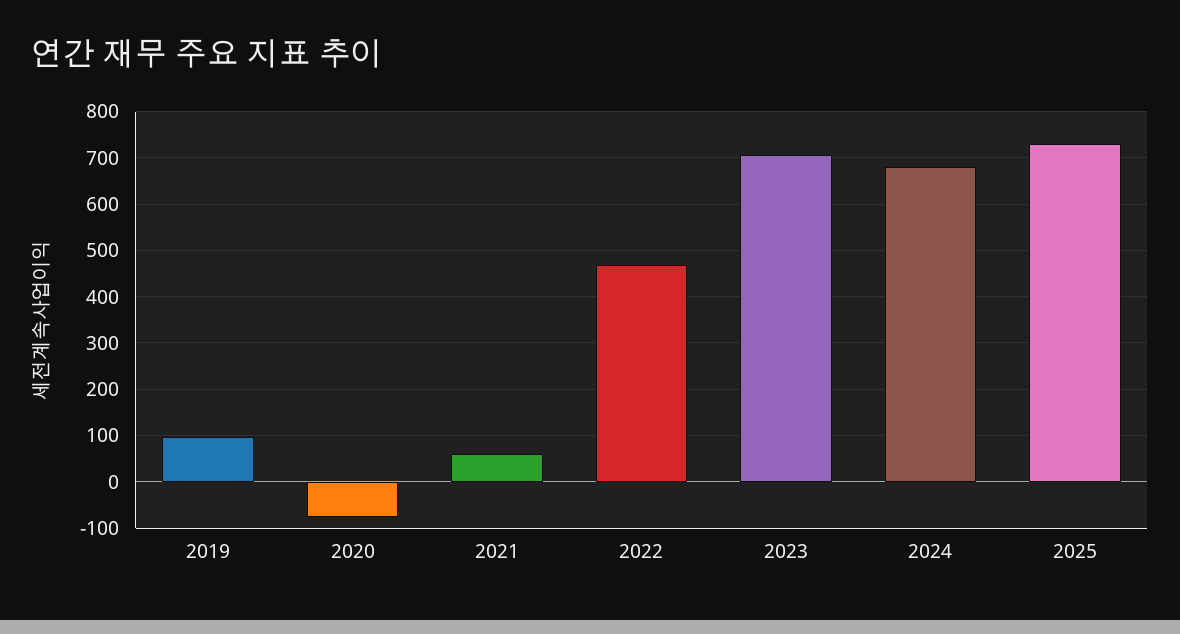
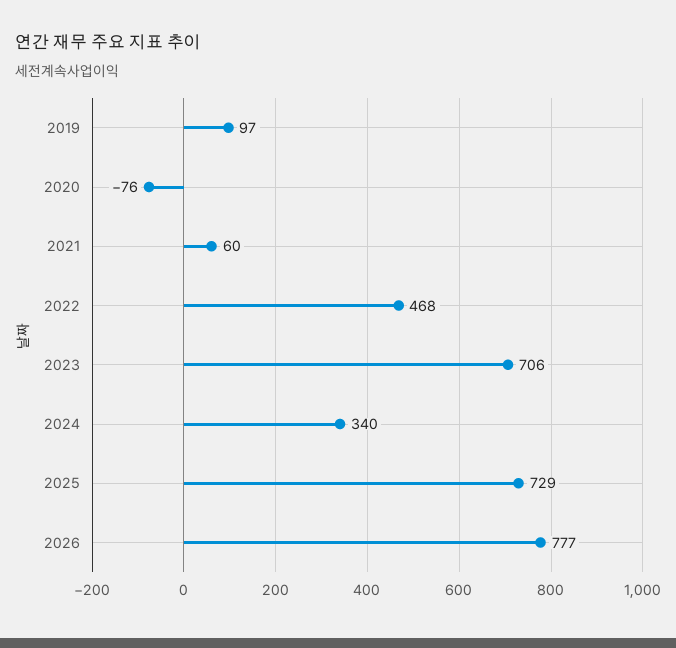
2024: 680 -> 340
2026: none -> 777

